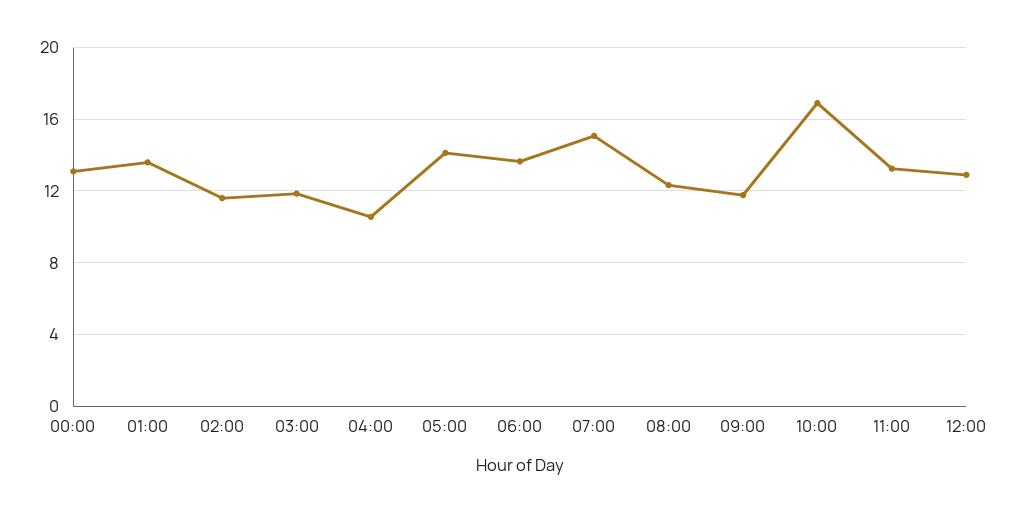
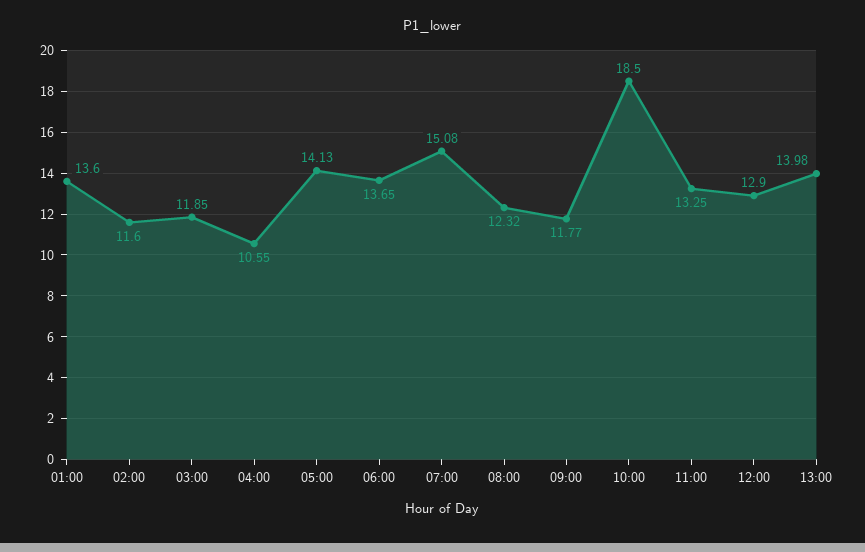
00:00: 13 -> none
10:00: 17 -> 18.5
13:00: none -> 13.98

